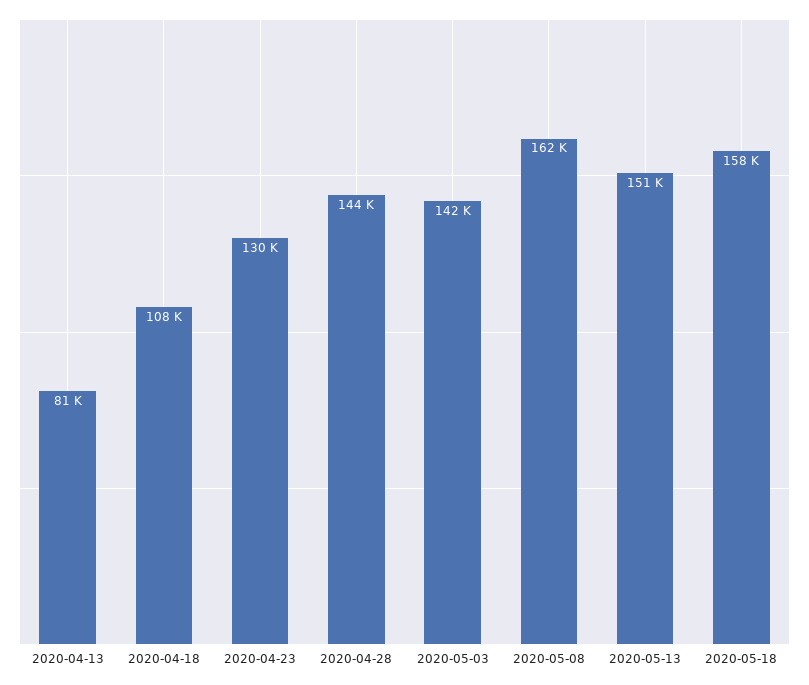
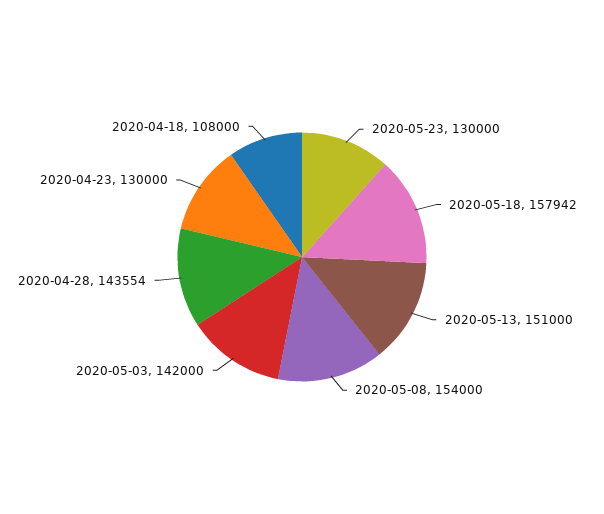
2020-04-13: 81000 -> none
2020-05-08: 162000 -> 154000
2020-05-23: none -> 130000

